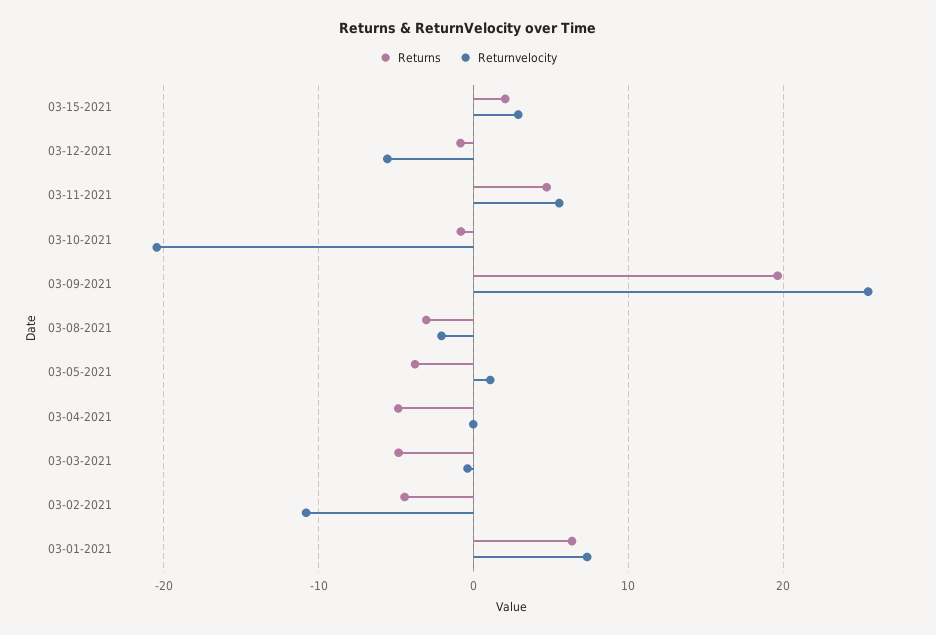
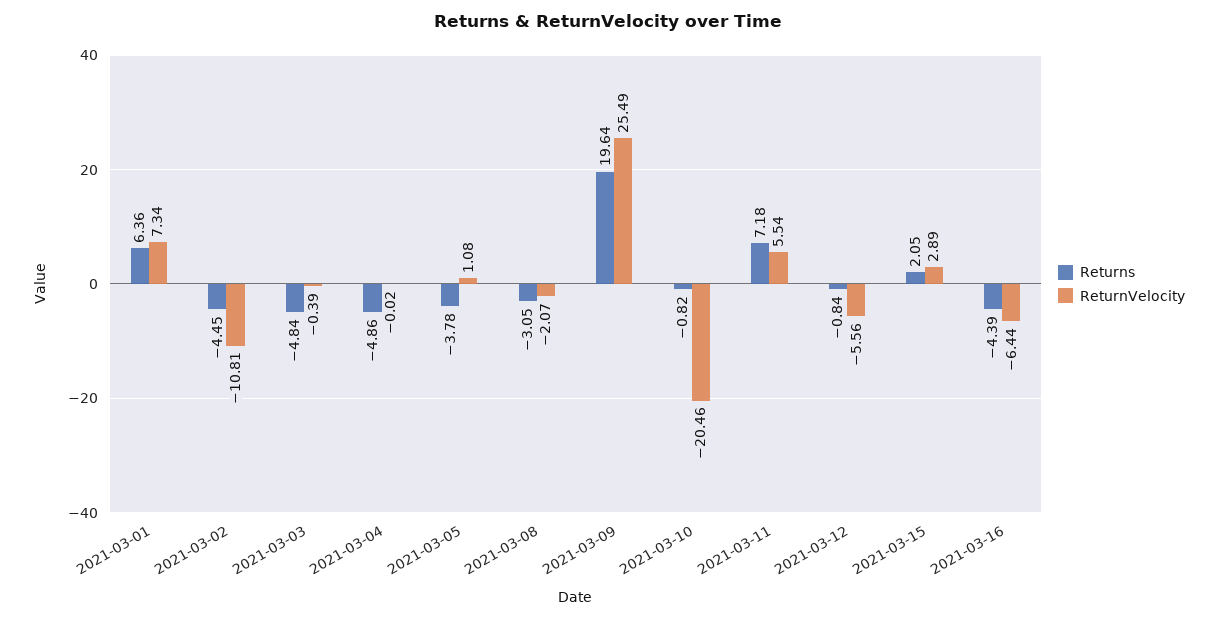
Returns, 03-11-2021: 5 -> 7.18
Returns, 2021-03-16: none -> -4.39
Returnvelocity, 2021-03-16: none -> -6.44

